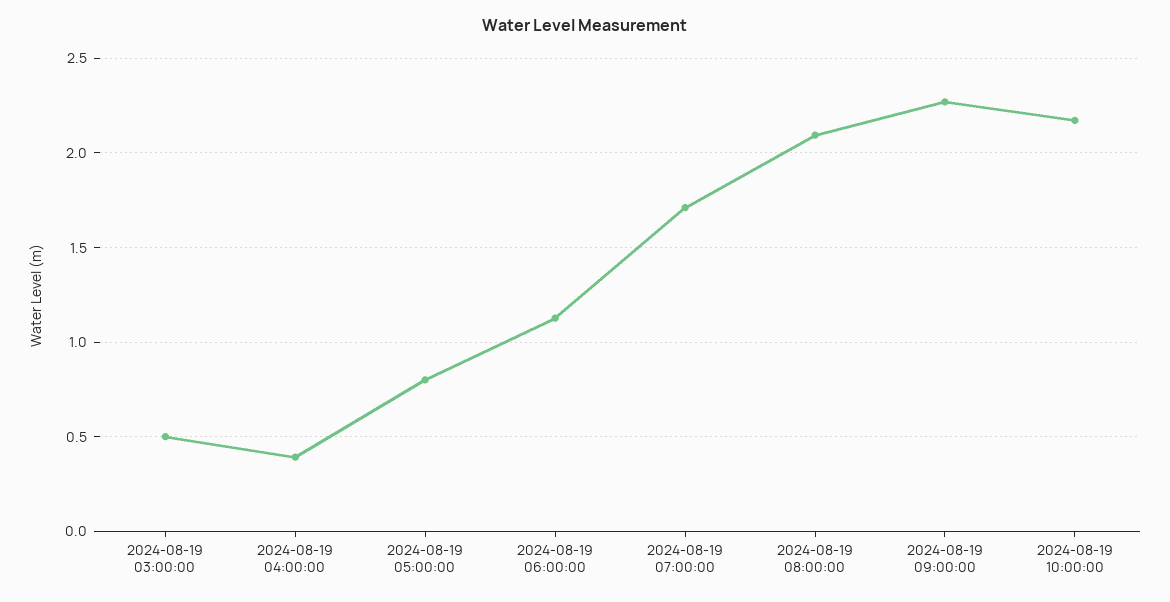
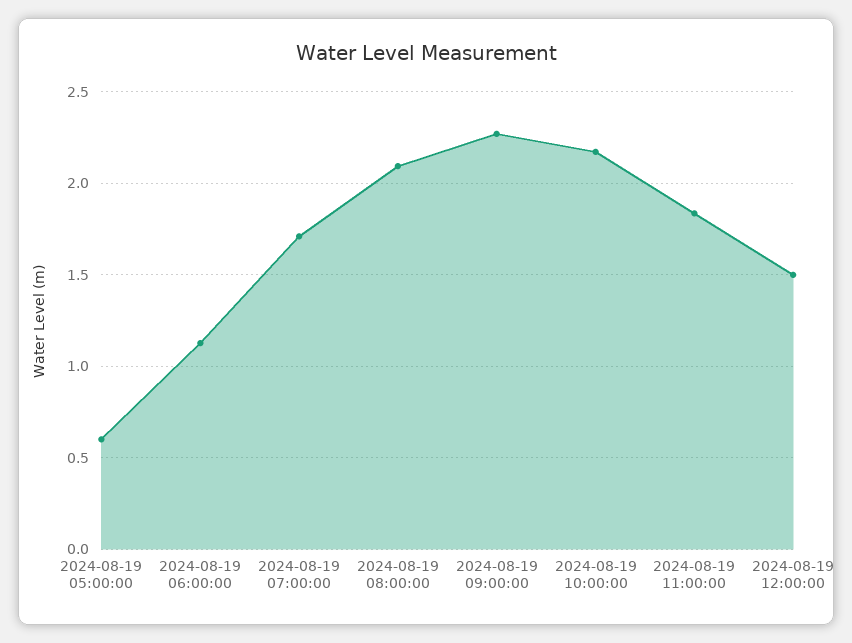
2024-08-19 03:00:00: 0.5 -> none
2024-08-19 04:00:00: 0.4 -> none
2024-08-19 05:00:00: 0.8 -> 0.6
2024-08-19 11:00:00: none -> 1.85
2024-08-19 12:00:00: none -> 1.5

